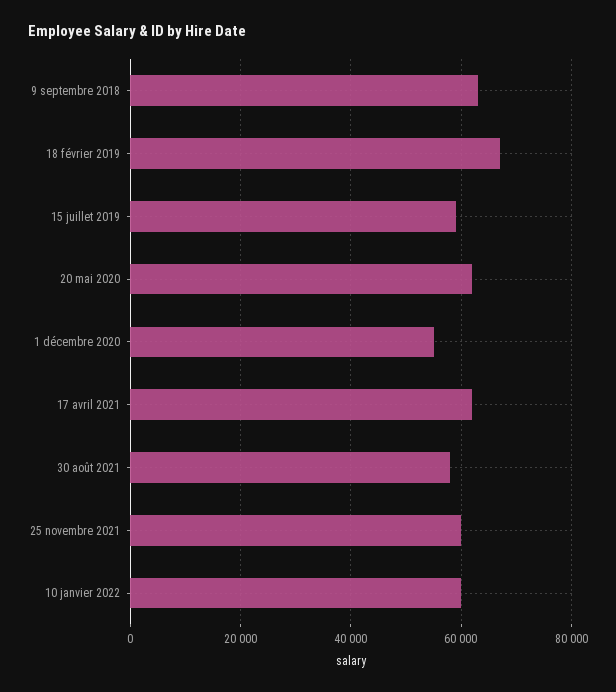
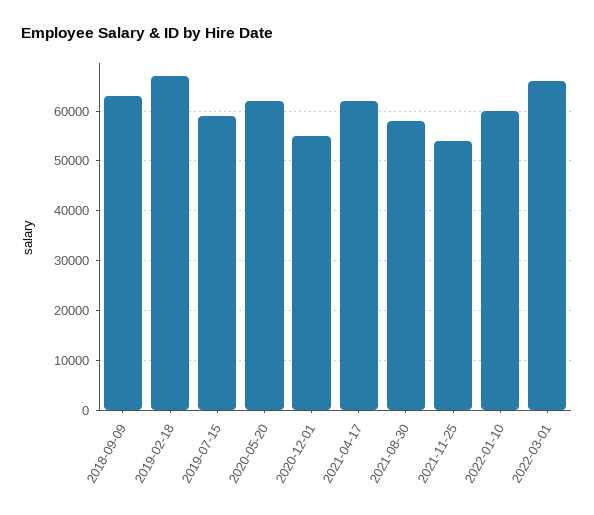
25 novembre 2021: 60000 -> 54000
2022-03-01: none -> 66000

